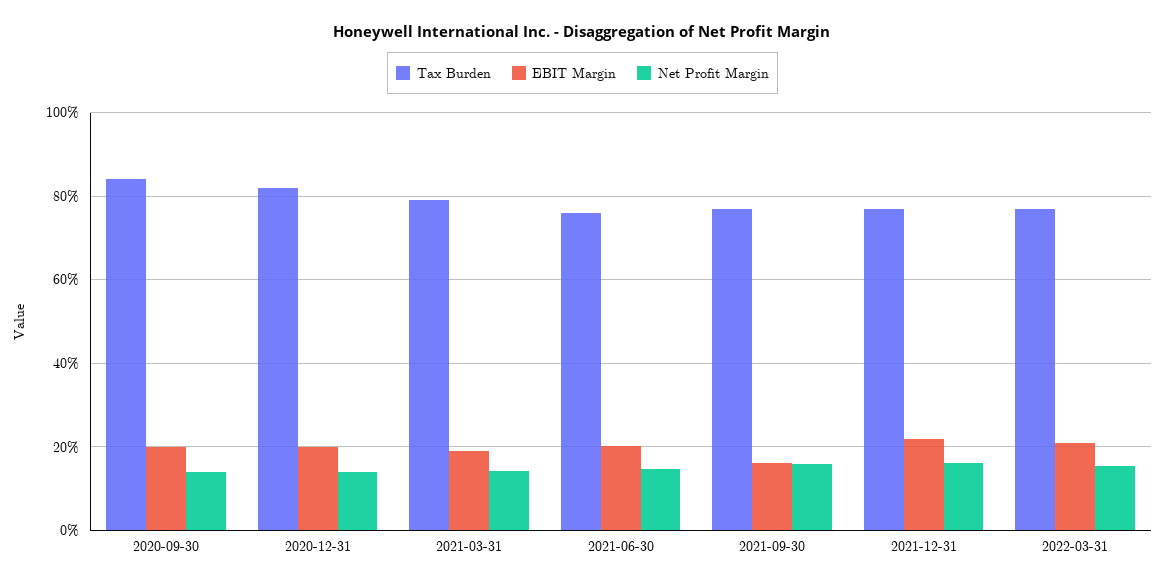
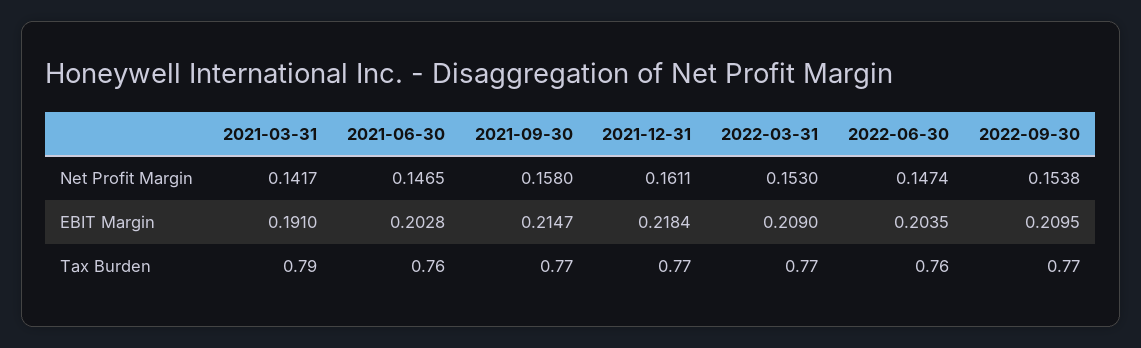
Tax Burden, 2020-09-30: 0.84 -> none
EBIT Margin, 2020-09-30: 0.2 -> none
Net Profit Margin, 2020-09-30: 0.14 -> none
Tax Burden, 2020-12-31: 0.82 -> none
EBIT Margin, 2020-12-31: 0.2 -> none
Net Profit Margin, 2020-12-31: 0.14 -> none
EBIT Margin, 2021-09-30: 0.16 -> 0.2147
Net Profit Margin, 2022-06-30: none -> 0.1474
Net Profit Margin, 2022-09-30: none -> 0.1538
EBIT Margin, 2022-06-30: none -> 0.2035
EBIT Margin, 2022-09-30: none -> 0.2095
Tax Burden, 2022-06-30: none -> 0.76
Tax Burden, 2022-09-30: none -> 0.77

